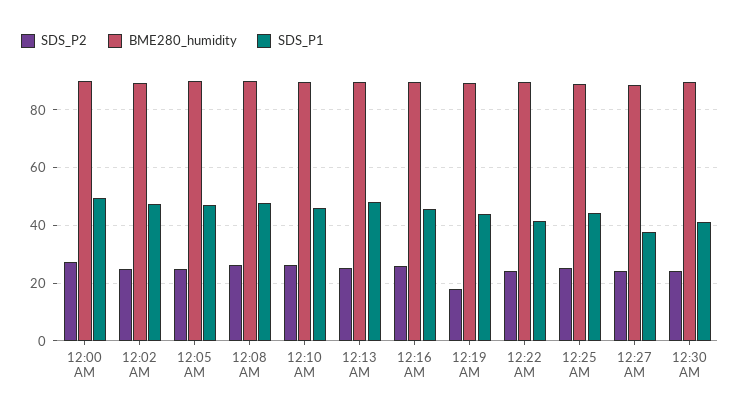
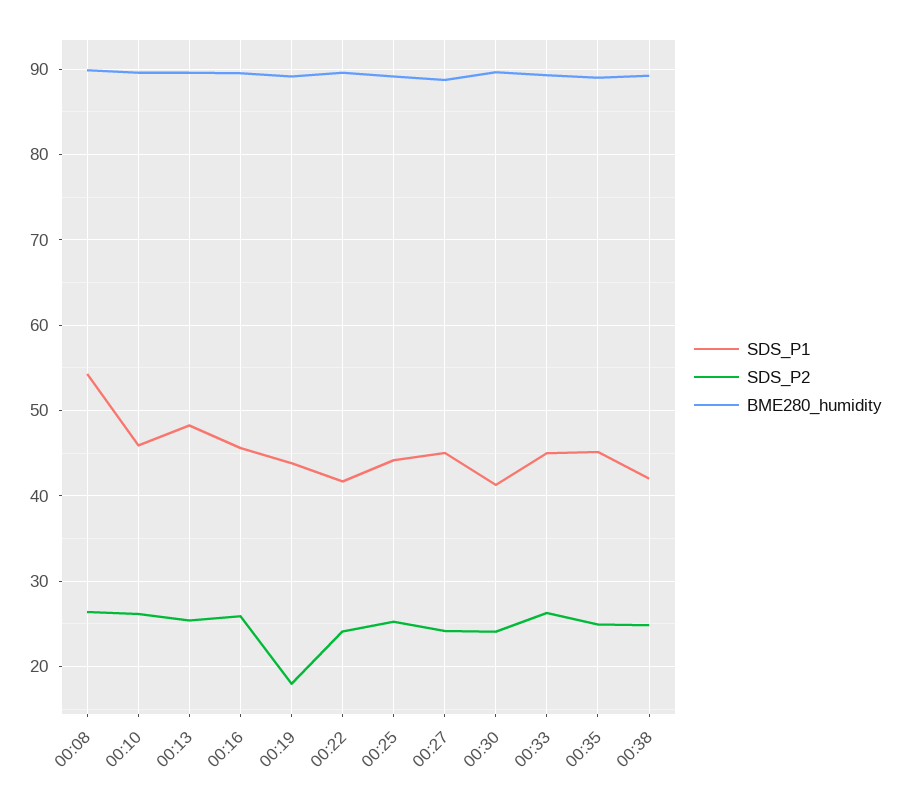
SDS_P2, 12:00 AM: 27.5 -> none
BME280_humidity, 12:00 AM: 90 -> none
SDS_P1, 12:00 AM: 50 -> none
SDS_P2, 12:02 AM: 25 -> none
BME280_humidity, 12:02 AM: 90 -> none
SDS_P1, 12:02 AM: 47.5 -> none
SDS_P2, 12:05 AM: 25 -> none
BME280_humidity, 12:05 AM: 90 -> none
SDS_P1, 12:05 AM: 47.5 -> none
SDS_P1, 12:08 AM: 47.5 -> 54
SDS_P1, 12:27 AM: 37.5 -> 45
SDS_P1, 00:33: none -> 45
SDS_P2, 00:33: none -> 26
BME280_humidity, 00:33: none -> 89
SDS_P1, 00:35: none -> 45
SDS_P2, 00:35: none -> 25
BME280_humidity, 00:35: none -> 89
SDS_P1, 00:38: none -> 42
SDS_P2, 00:38: none -> 25
BME280_humidity, 00:38: none -> 89

